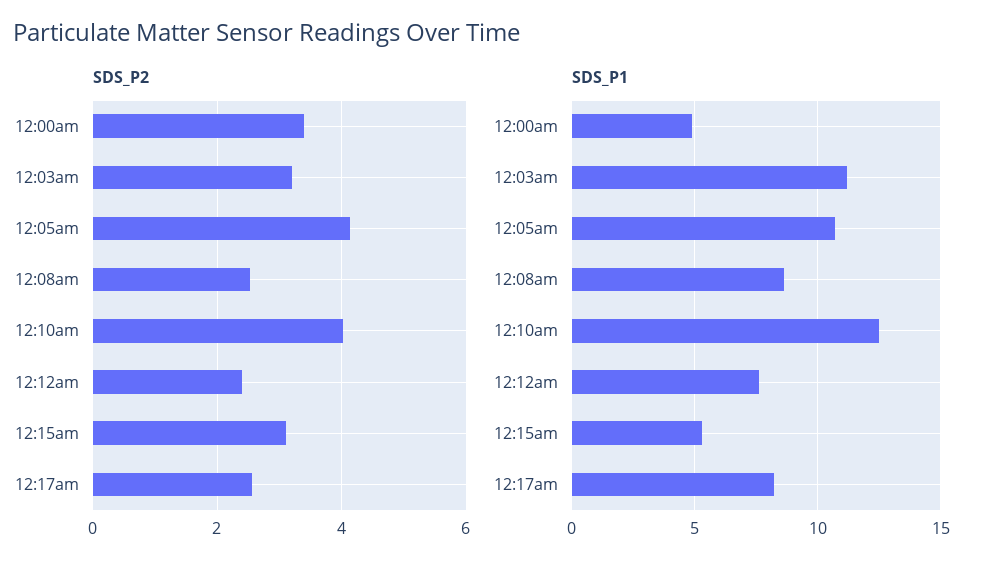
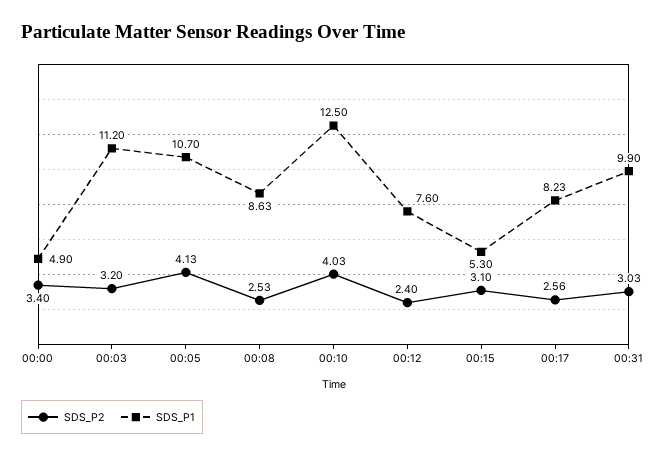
SDS_P2, 00:31: none -> 3.03
SDS_P1, 00:31: none -> 9.9

